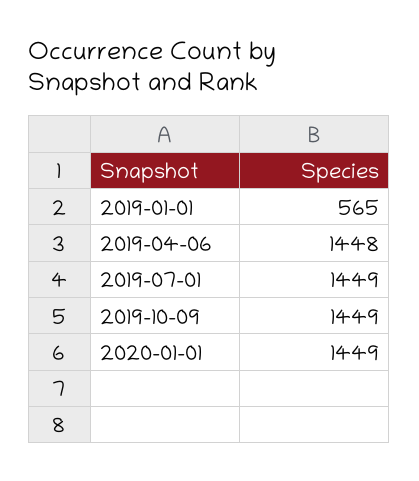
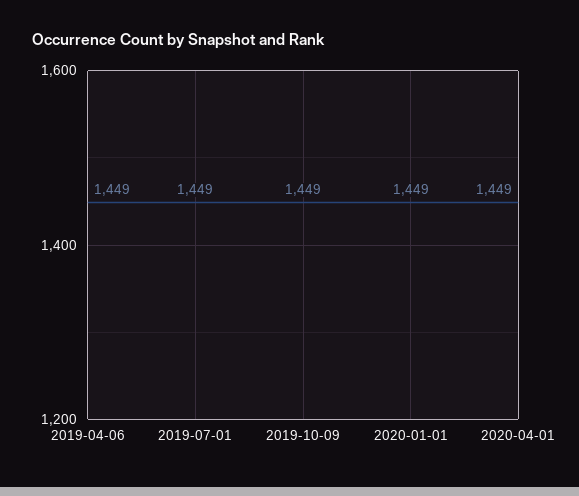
2019-01-01: 565 -> none
2019-04-06: 1448 -> 1449
2020-04-01: none -> 1449

